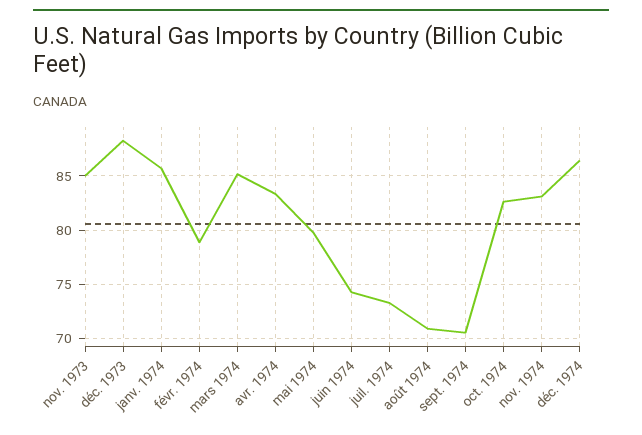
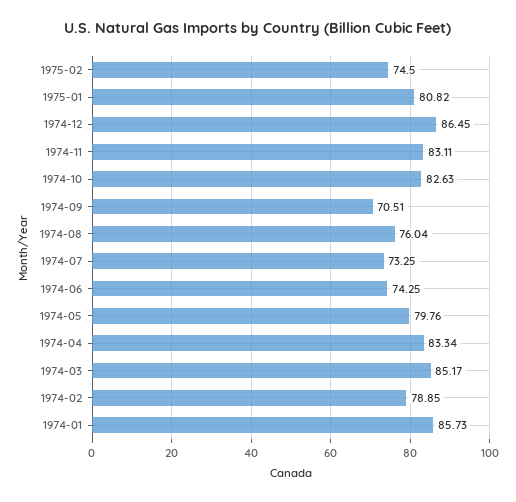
nov. 1973: 85 -> none
déc. 1973: 88 -> none
août 1974: 71 -> 76.04
1975-02: none -> 74.5
1975-01: none -> 80.82

